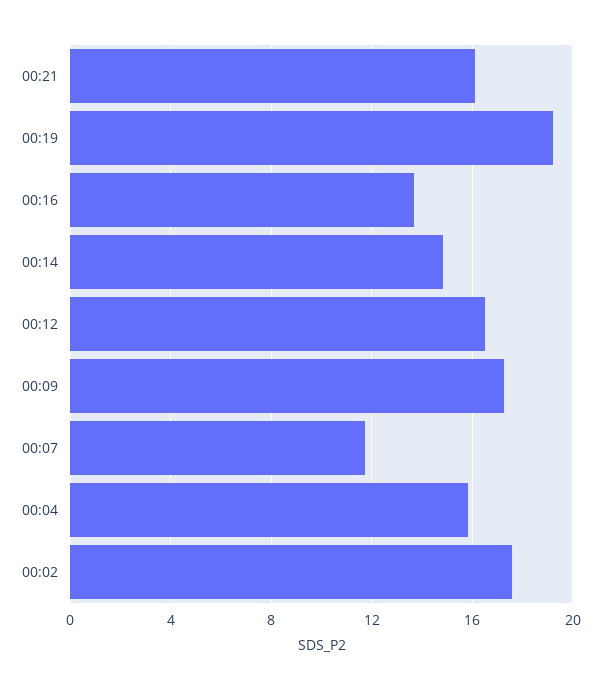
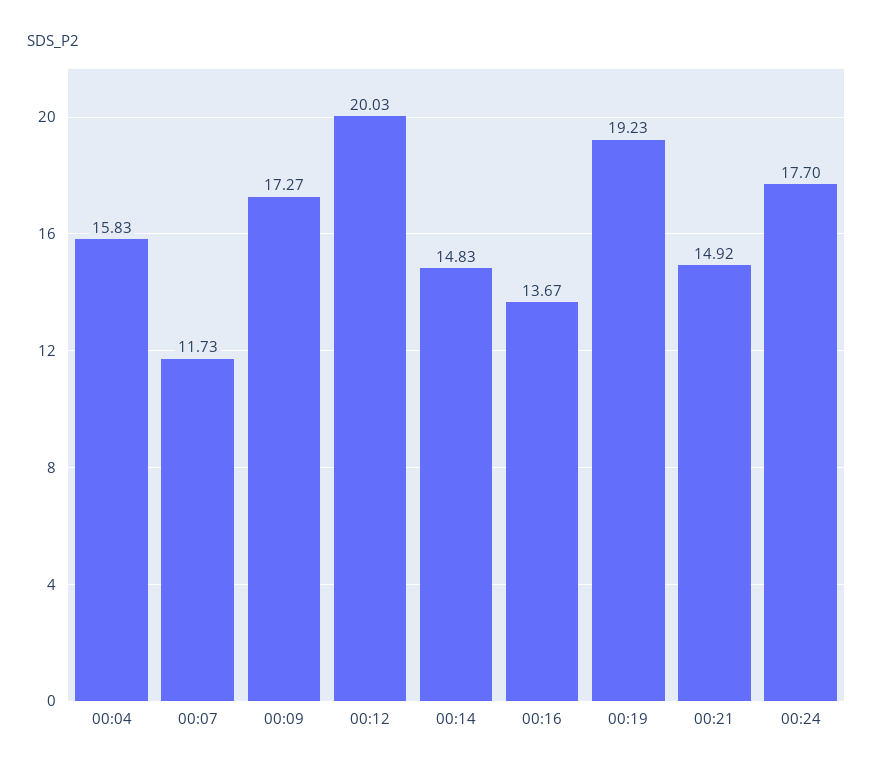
00:21: 16 -> 14.92
00:12: 16.5 -> 20.03
00:02: 17.5 -> none
00:24: none -> 17.7

